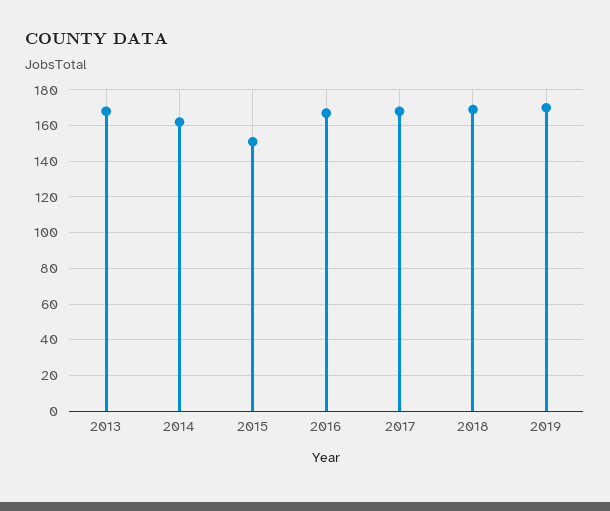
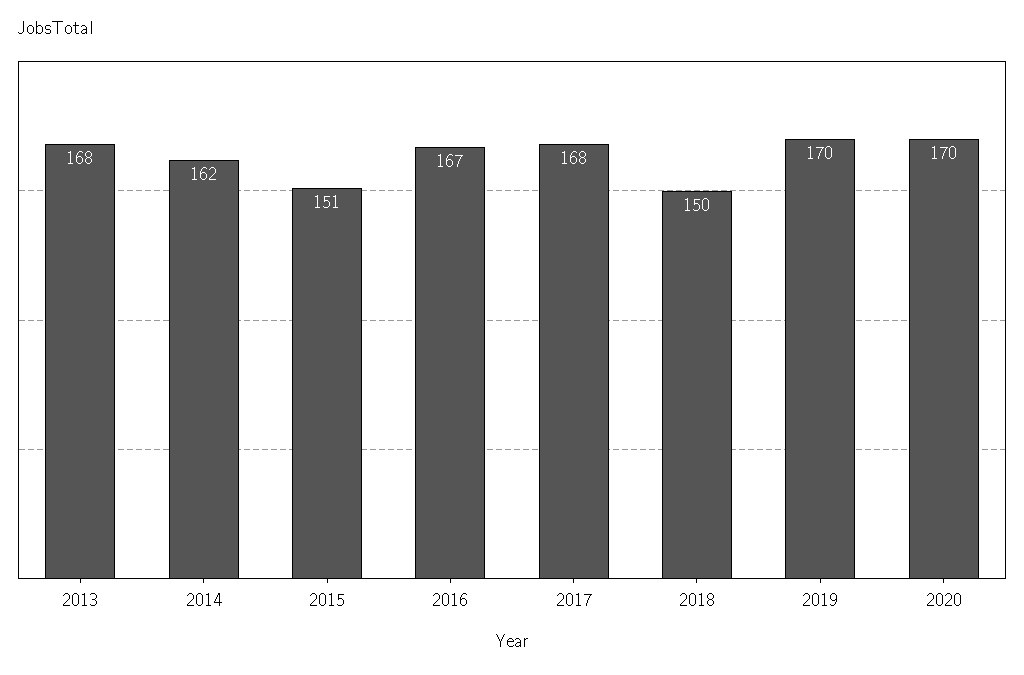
2018: 170 -> 150
2020: none -> 170

